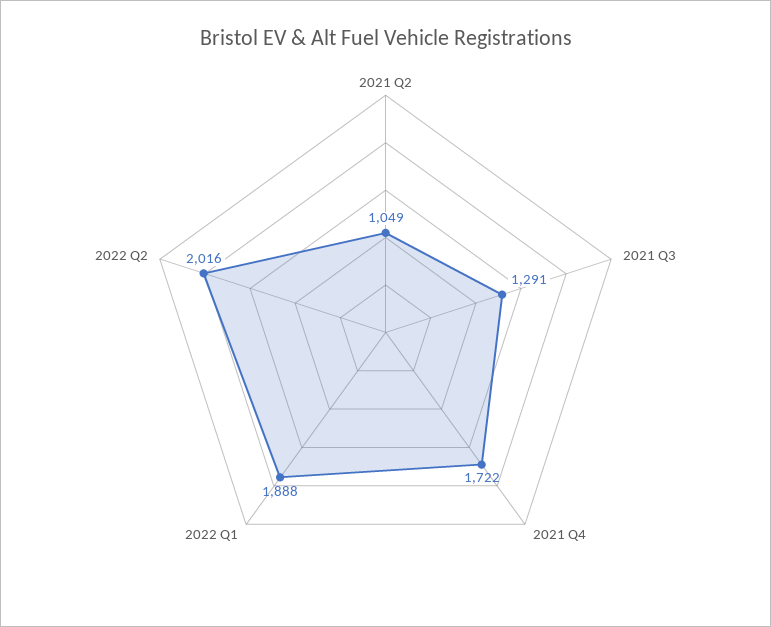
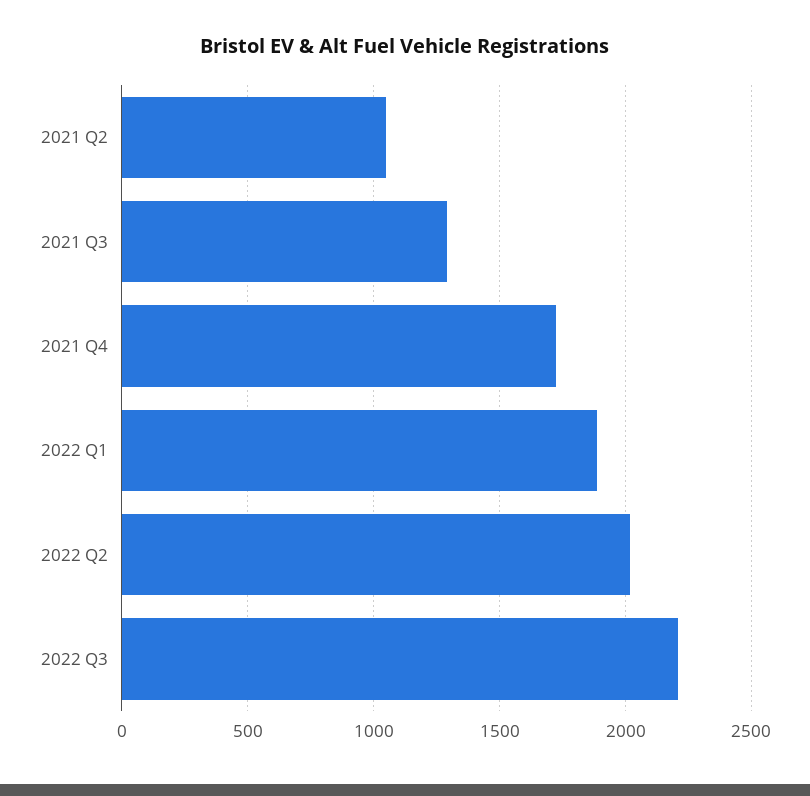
2022 Q3: none -> 2200

